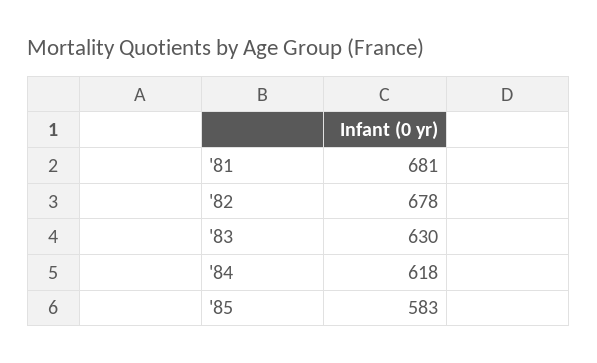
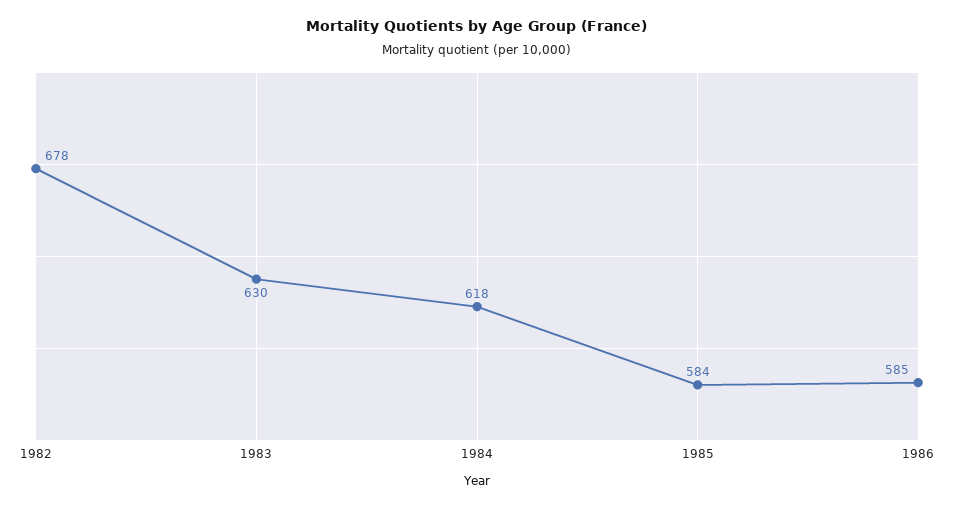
'81: 681 -> none
'85: 583 -> 584
1986: none -> 585

